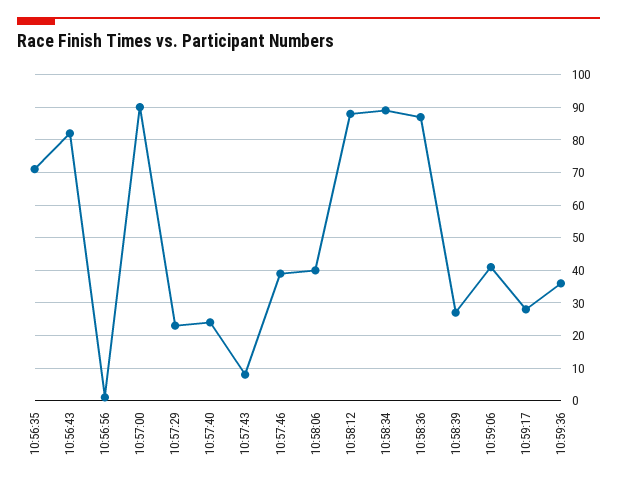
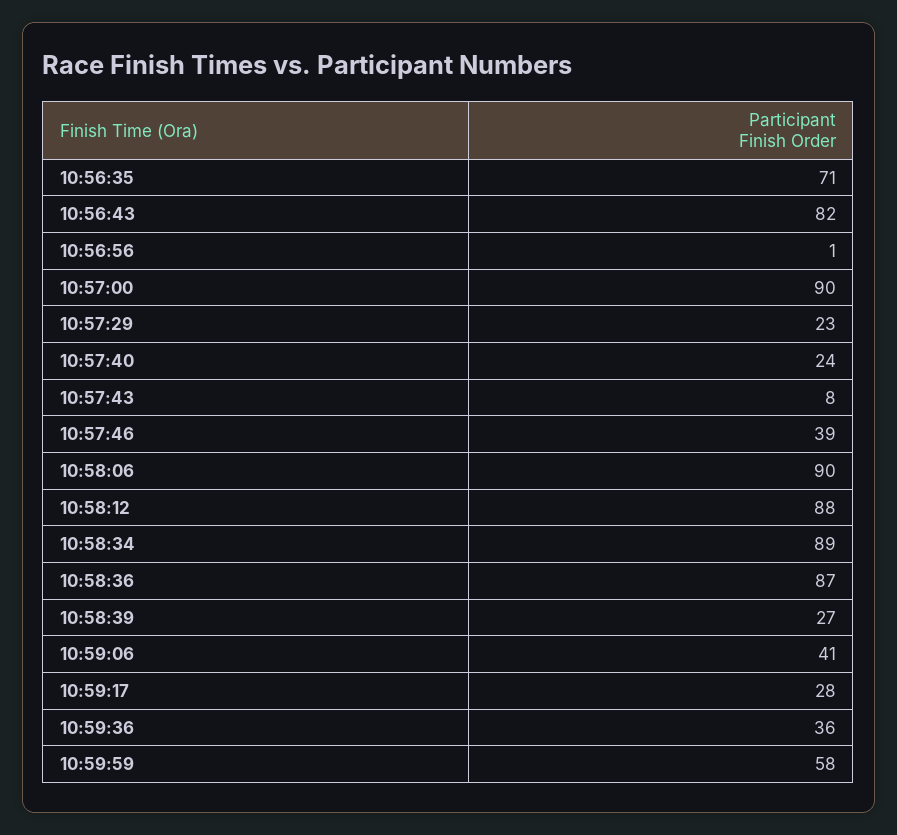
10:58:06: 40 -> 90
10:59:59: none -> 58

